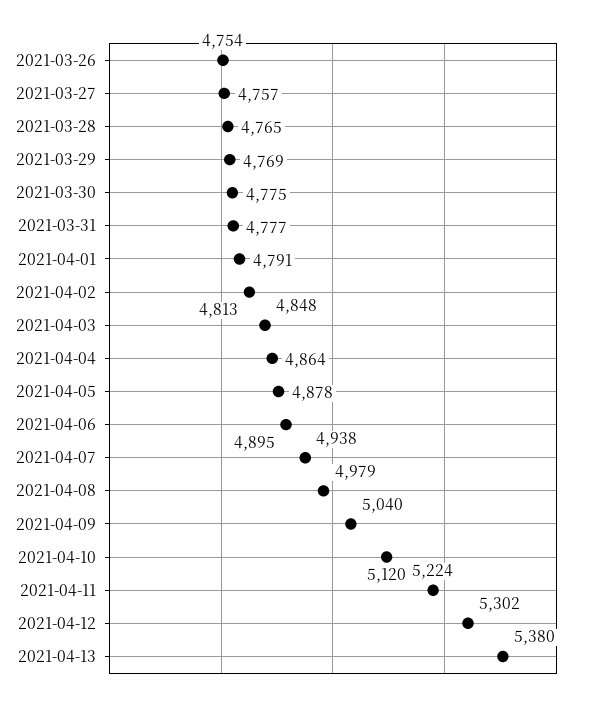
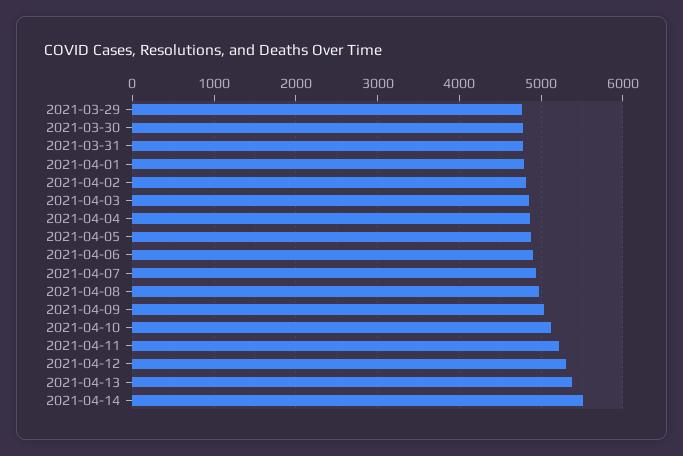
2021-03-26: 4754 -> none
2021-03-27: 4757 -> none
2021-03-28: 4765 -> none
2021-04-14: none -> 5500

